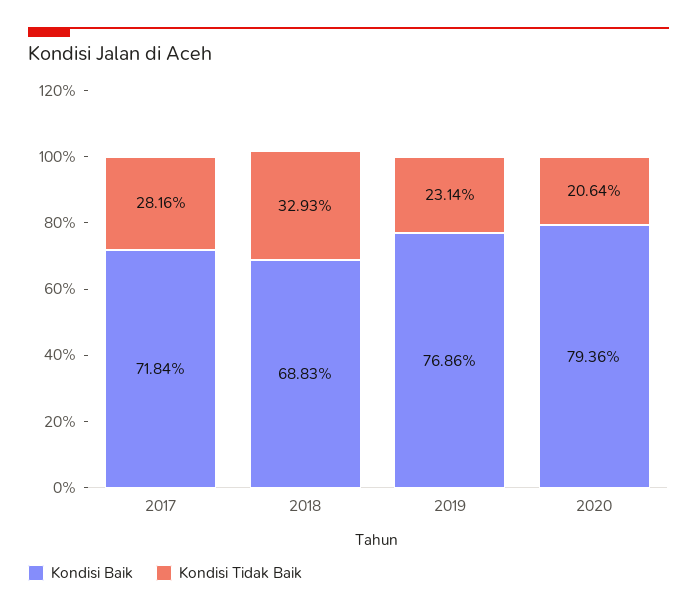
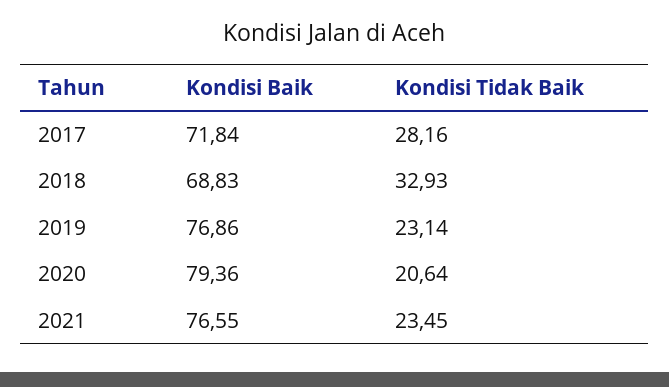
Kondisi Baik, 2021: none -> 76.55
Kondisi Tidak Baik, 2021: none -> 23.45

